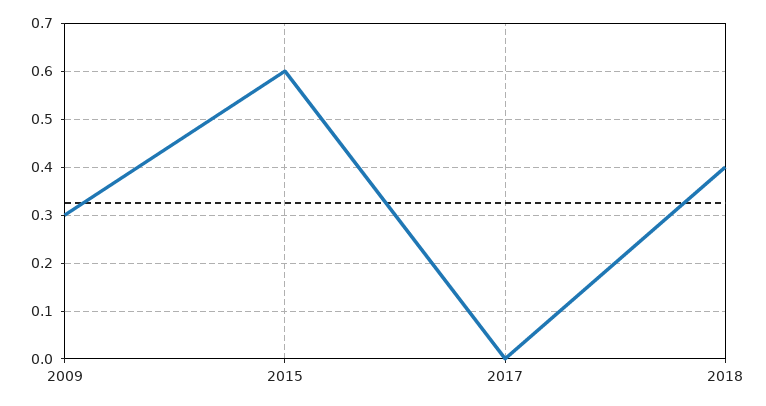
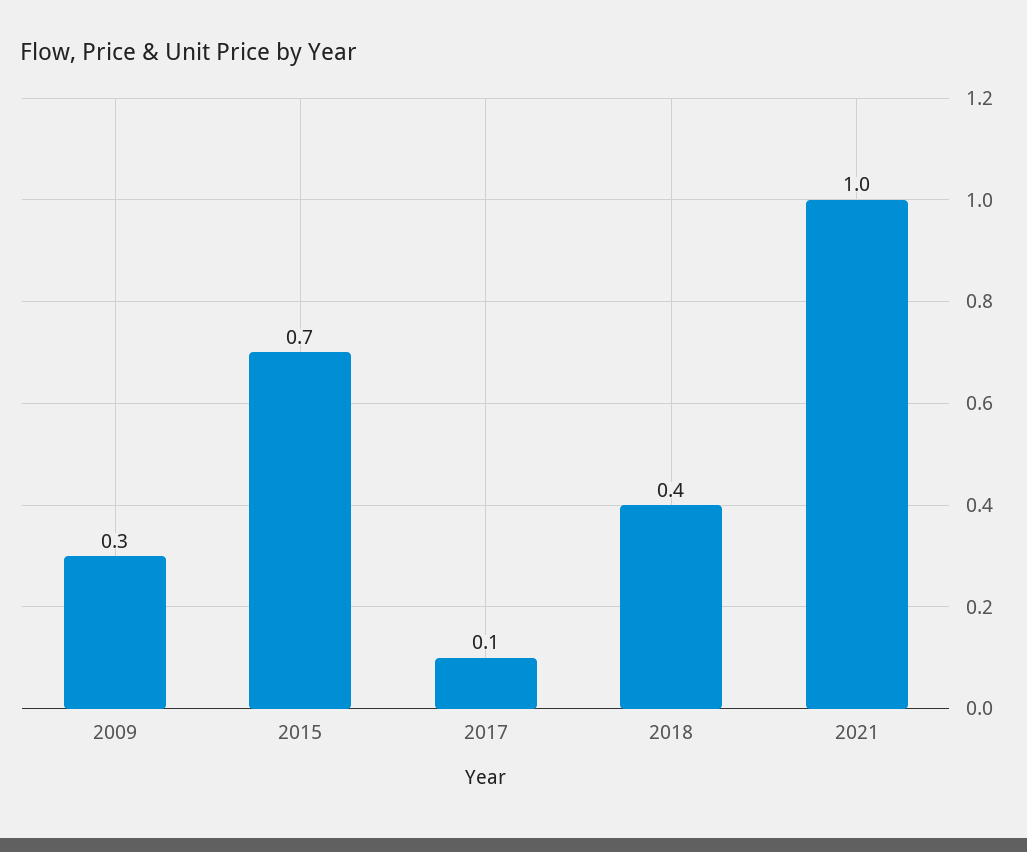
2015: 0.6 -> 0.7
2017: 0 -> 0.1
2021: none -> 1

